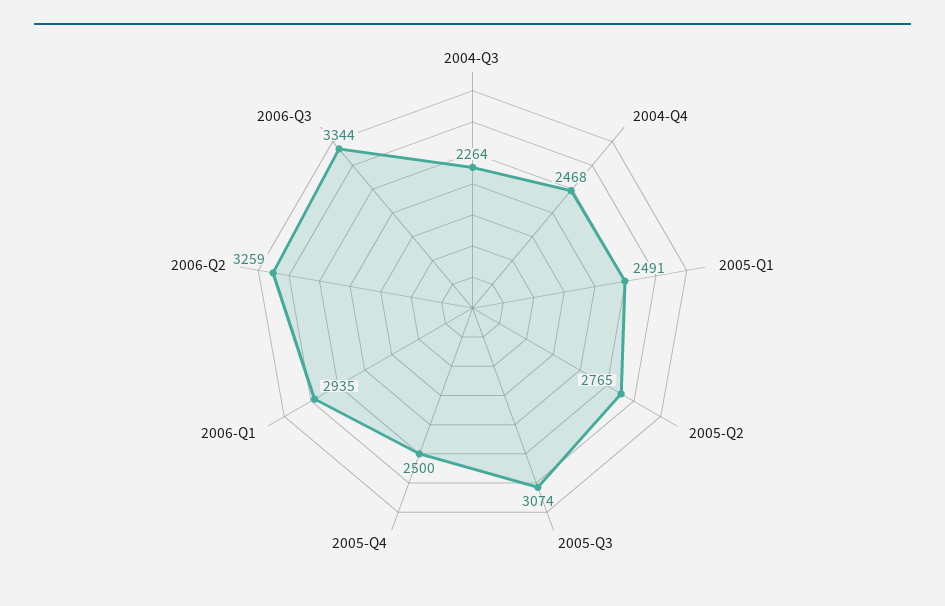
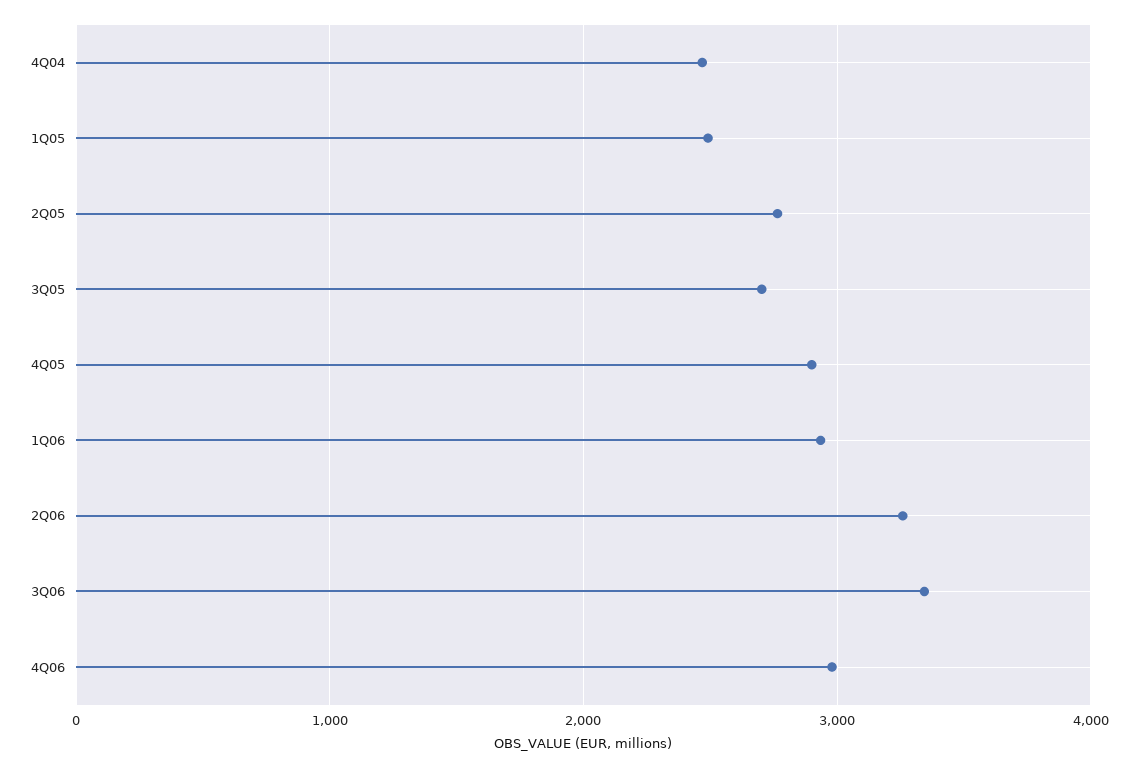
2004-Q3: 2264 -> none
2005-Q3: 3074 -> 2700
2005-Q4: 2500 -> 2900
4Q06: none -> 3000

